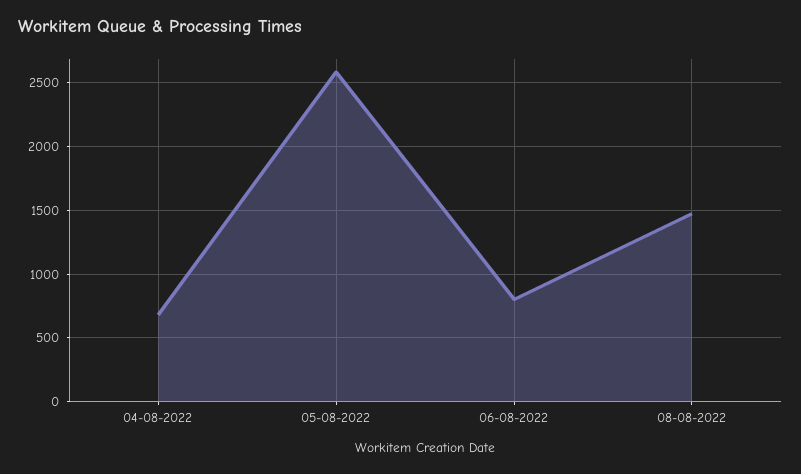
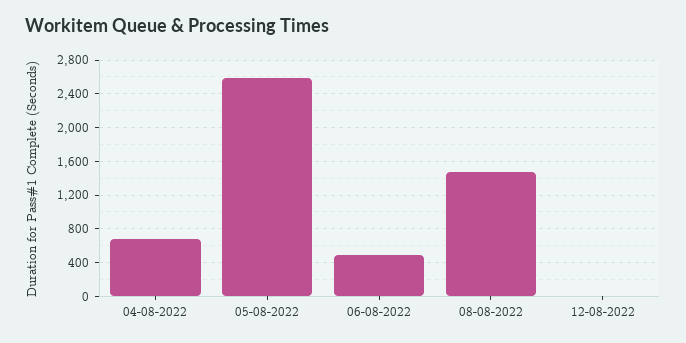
06-08-2022: 800 -> 500
12-08-2022: none -> 0

